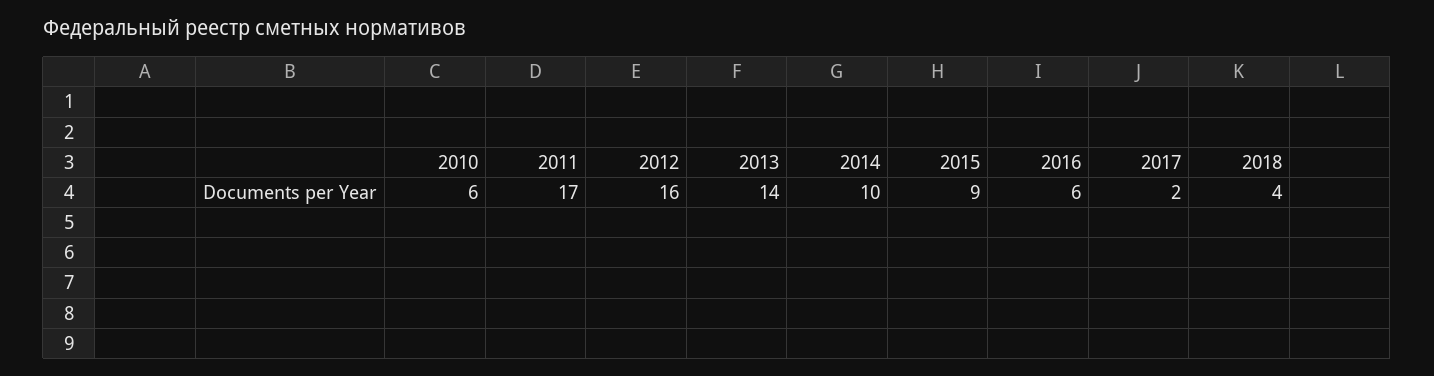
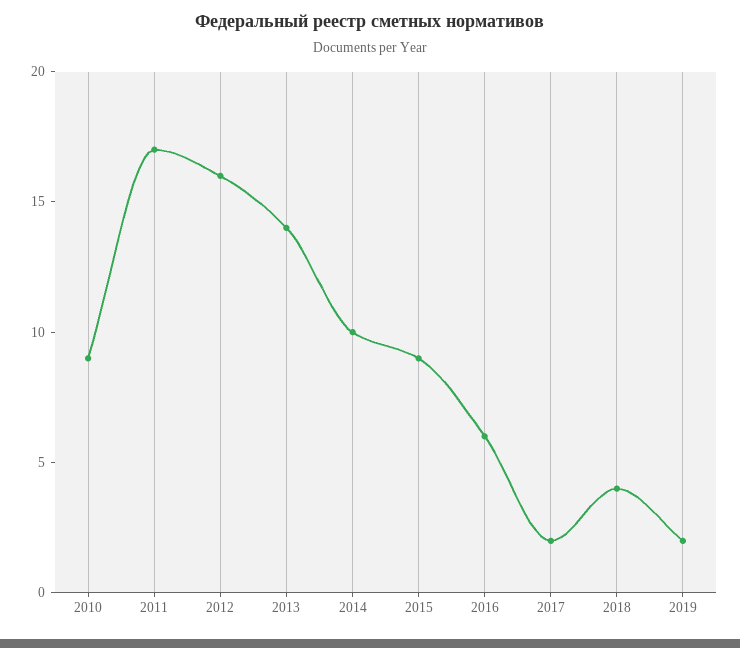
2010: 6 -> 9
2019: none -> 2

